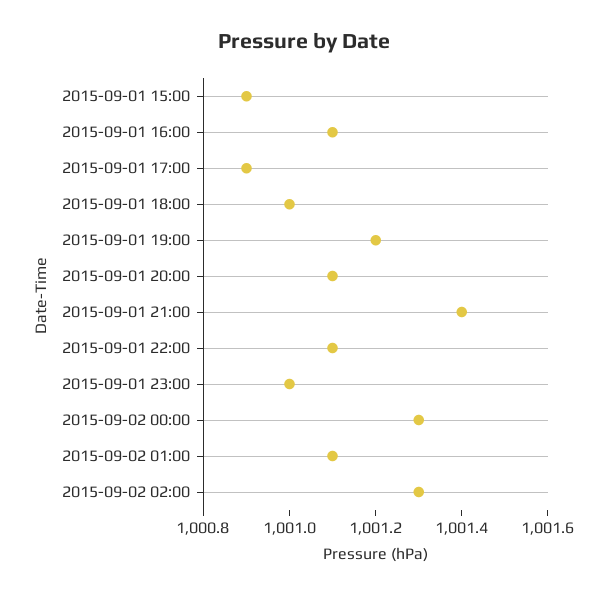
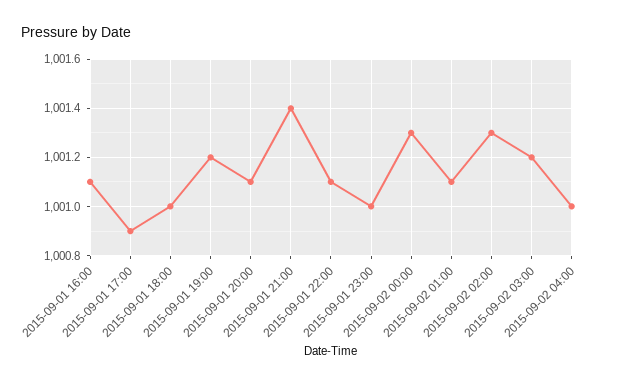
2015-09-01 15:00: 1000.9 -> none
2015-09-02 03:00: none -> 1001.2
2015-09-02 04:00: none -> 1001

